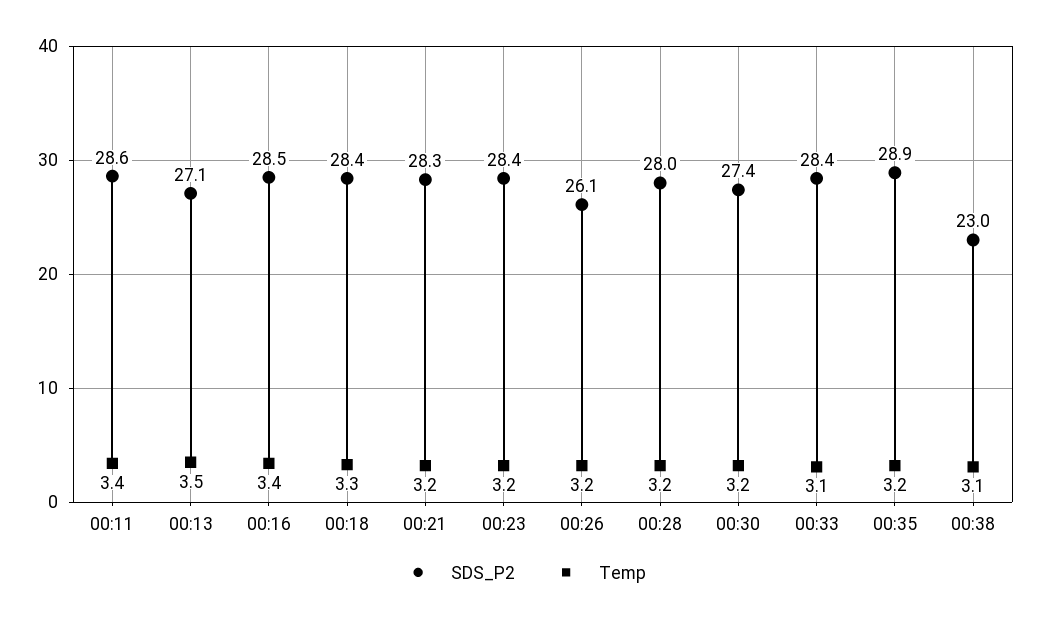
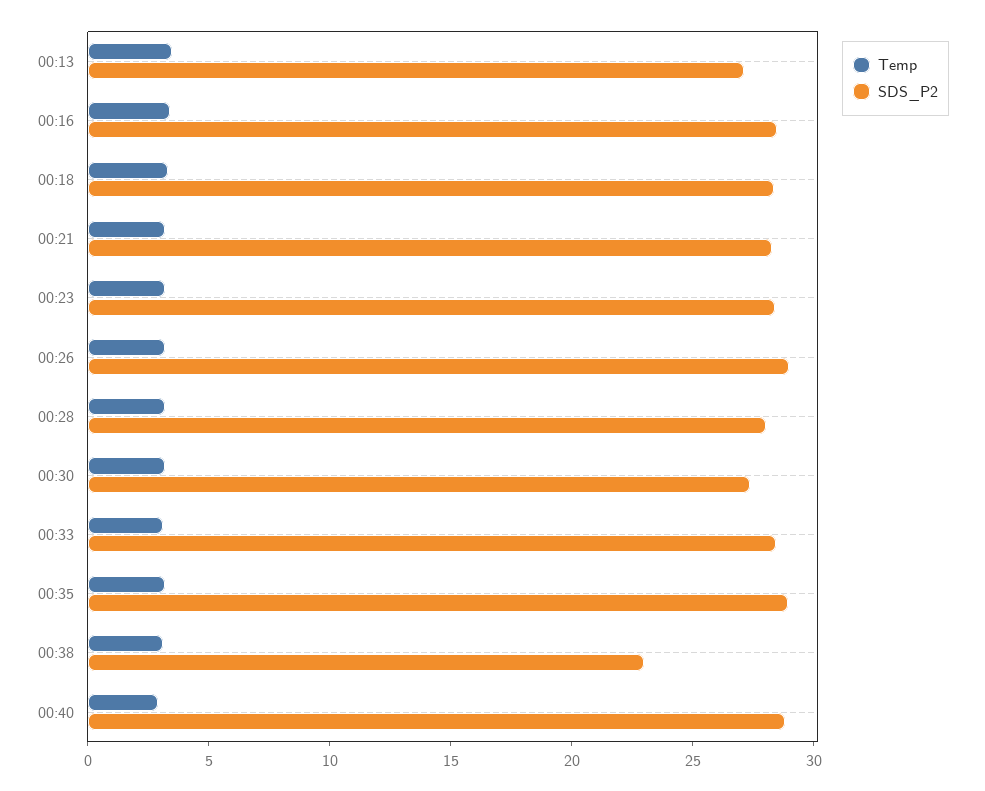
SDS_P2, 00:11: 28.6 -> none
Temp, 00:11: 3.4 -> none
SDS_P2, 00:26: 26.1 -> 29
Temp, 00:40: none -> 3
SDS_P2, 00:40: none -> 29

